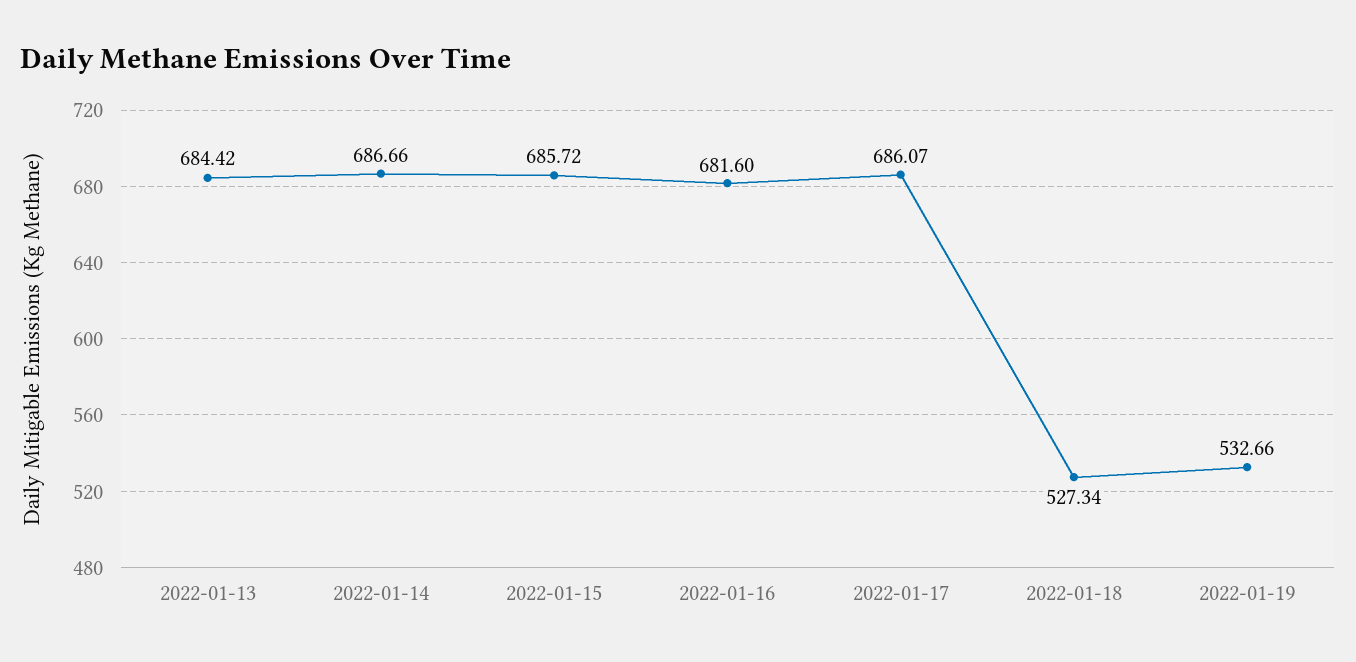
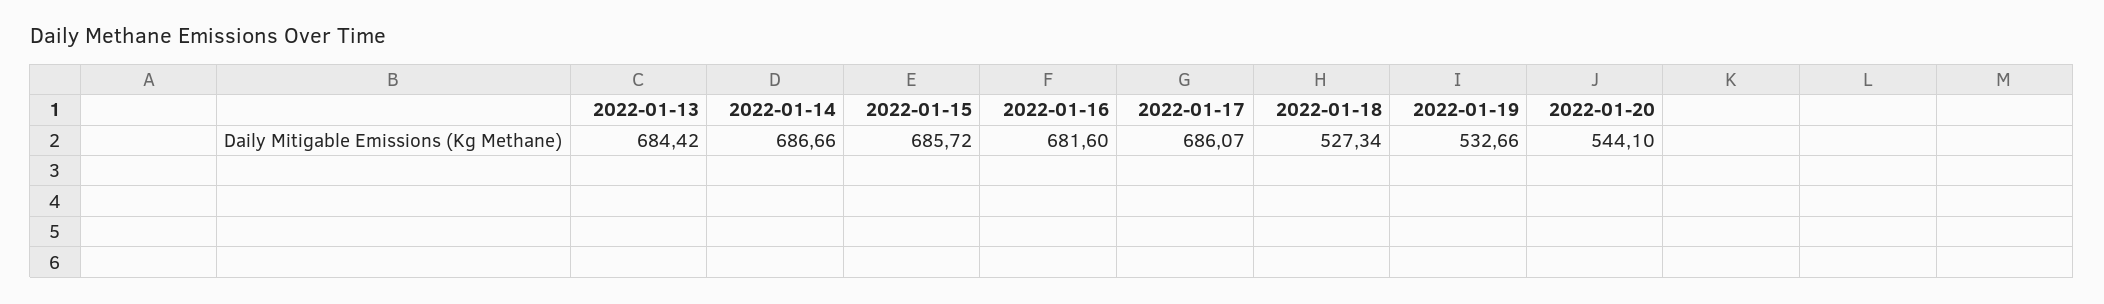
2022-01-20: none -> 544.1

